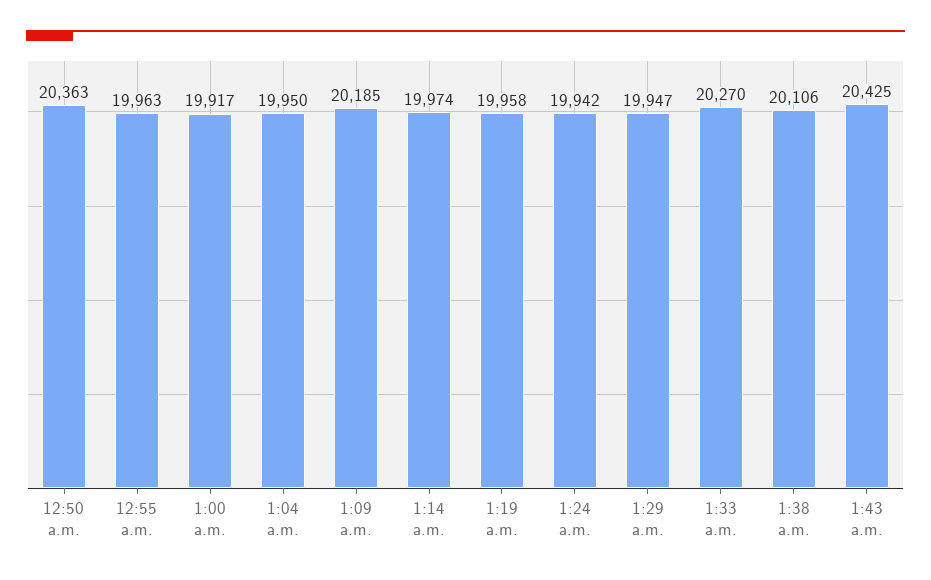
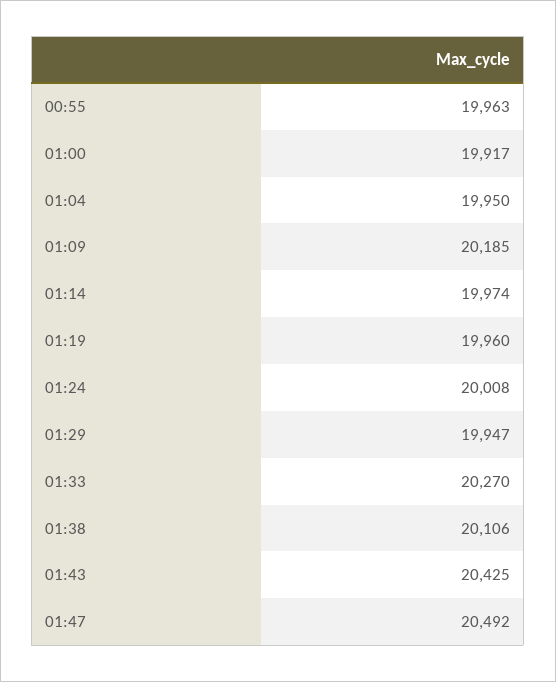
12:50 a.m.: 20363 -> none
1:19 a.m.: 19958 -> 19960
1:24 a.m.: 19942 -> 20008
01:47: none -> 20492

